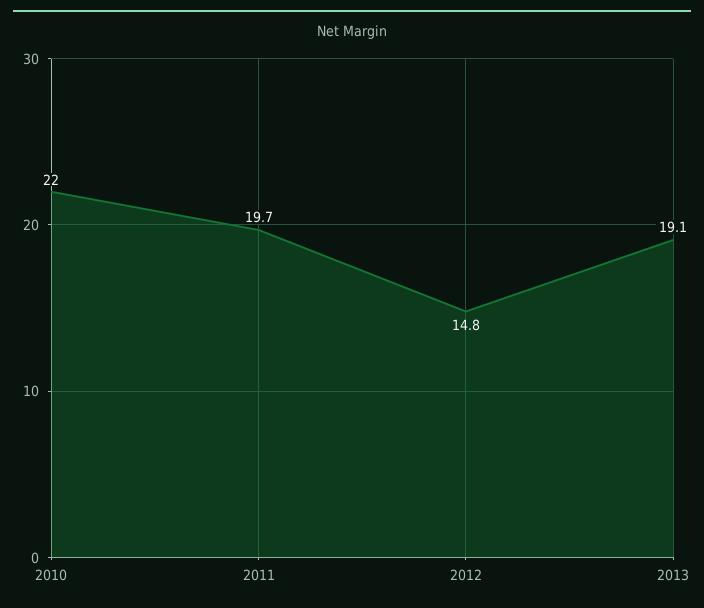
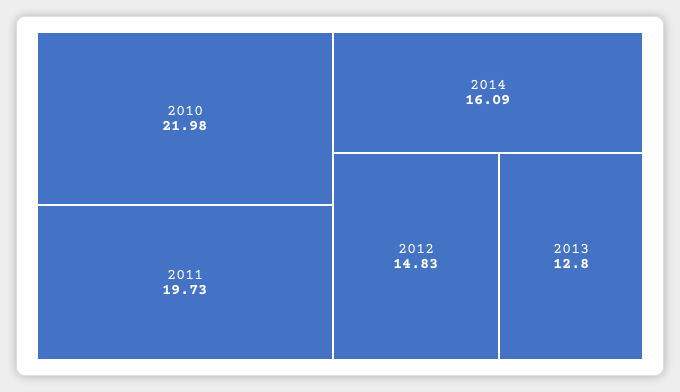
2013: 19.1 -> 12.8
2014: none -> 16.09

